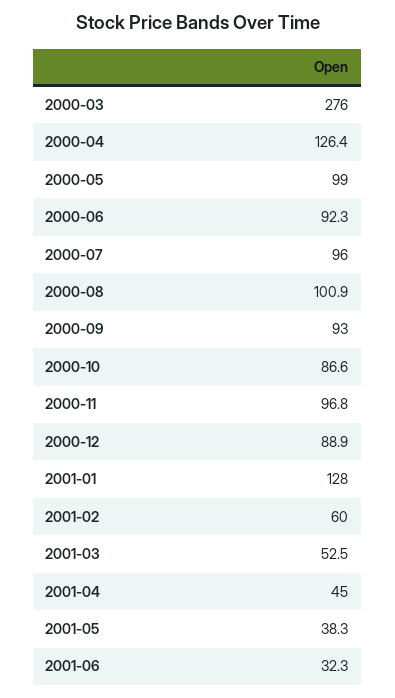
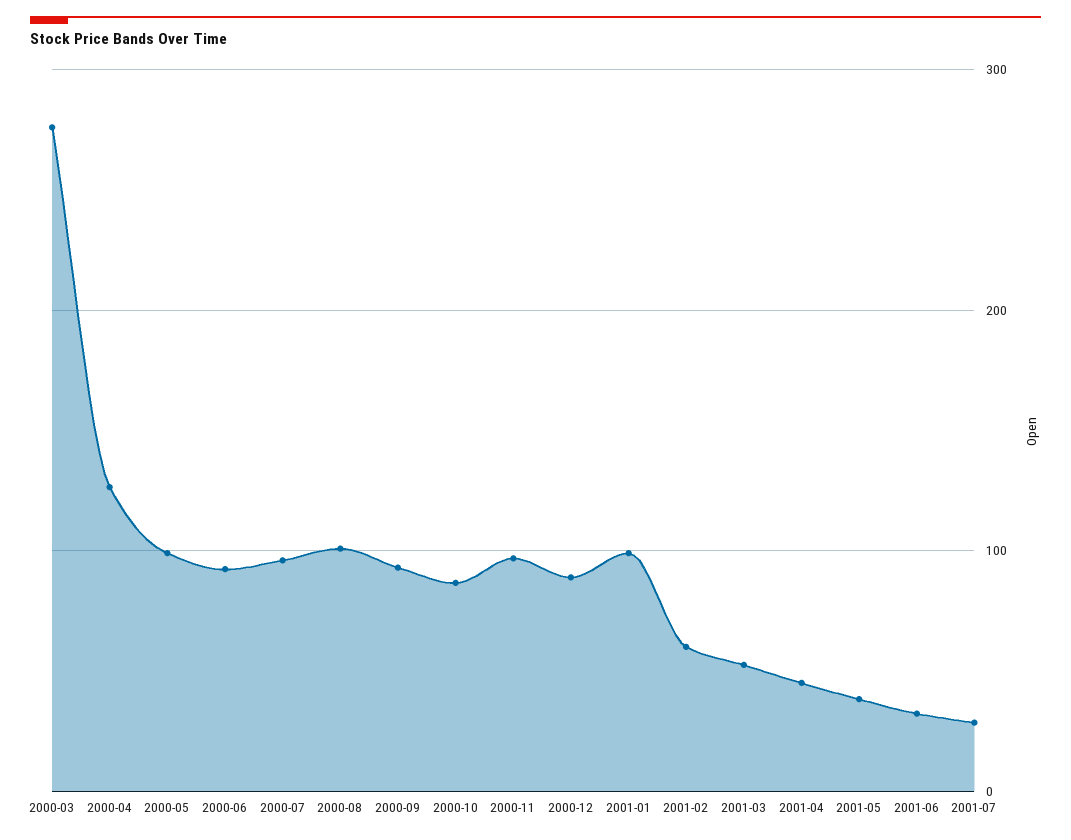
2001-01: 128 -> 100
2001-07: none -> 30

